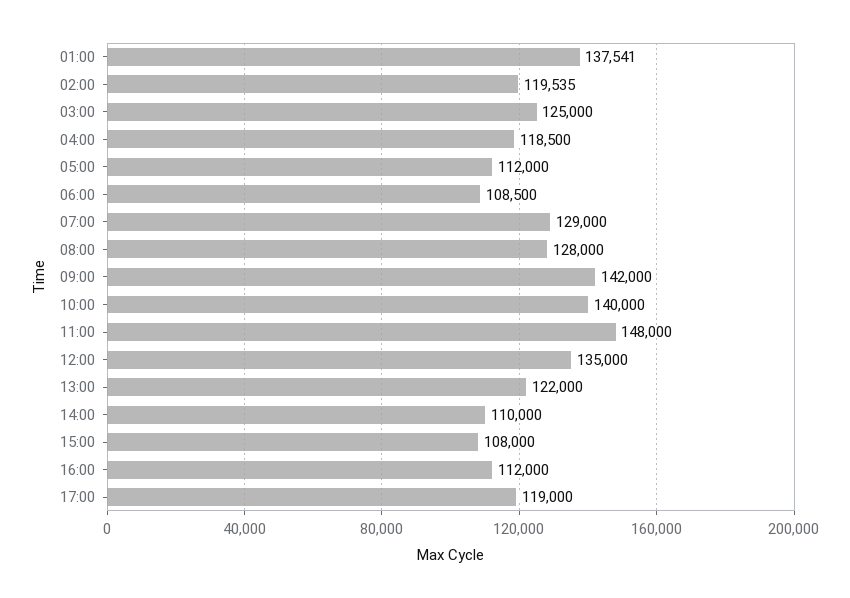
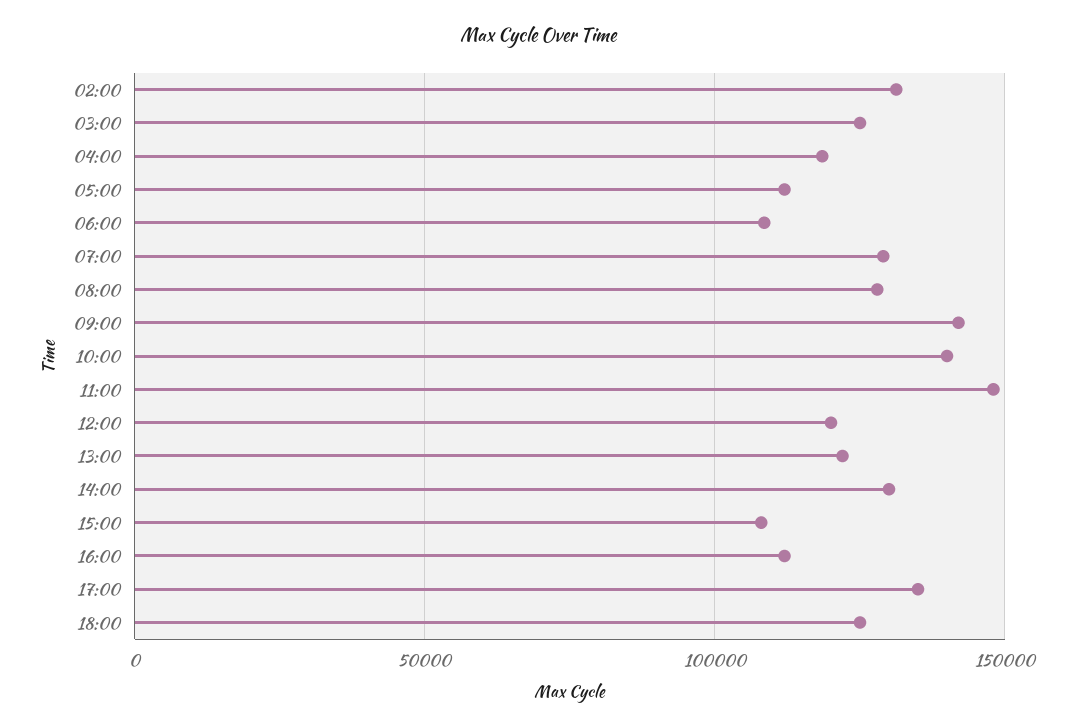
01:00: 137541 -> none
02:00: 119535 -> 130000
12:00: 135000 -> 120000
14:00: 110000 -> 130000
17:00: 119000 -> 135000
18:00: none -> 125000

